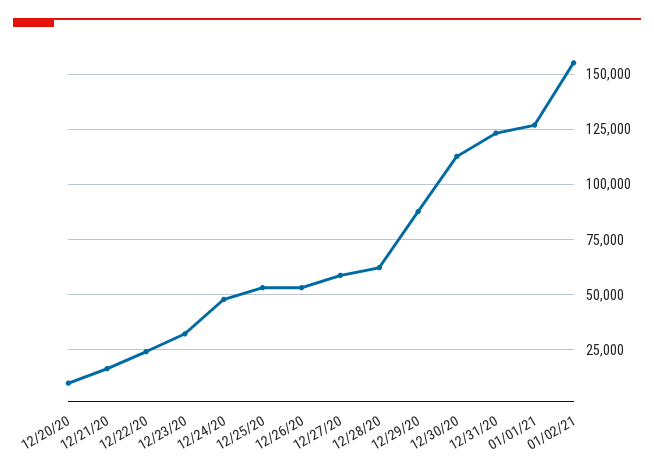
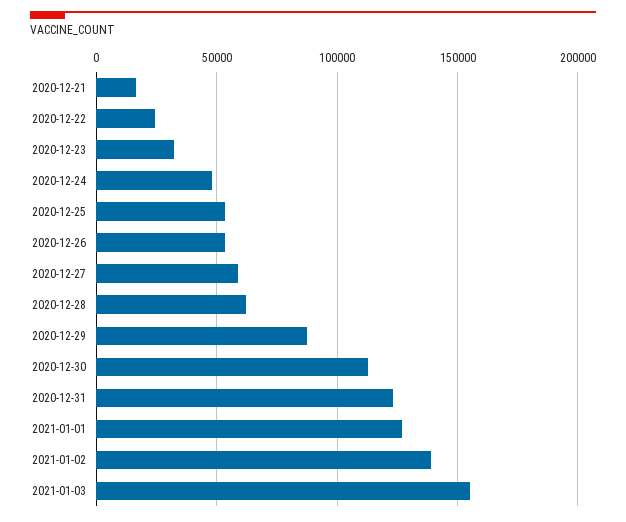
12/20/20: 10000 -> none
01/02/21: 155000 -> 140000
2021-01-03: none -> 155000

